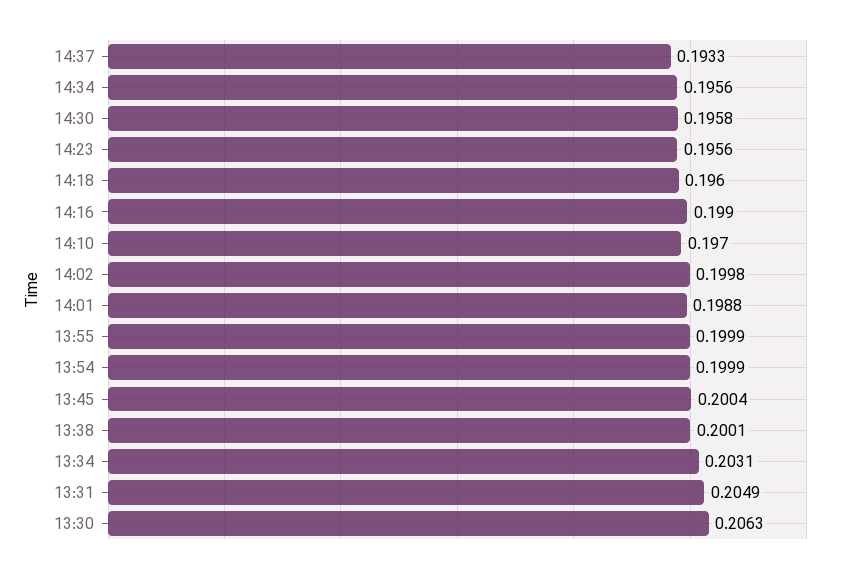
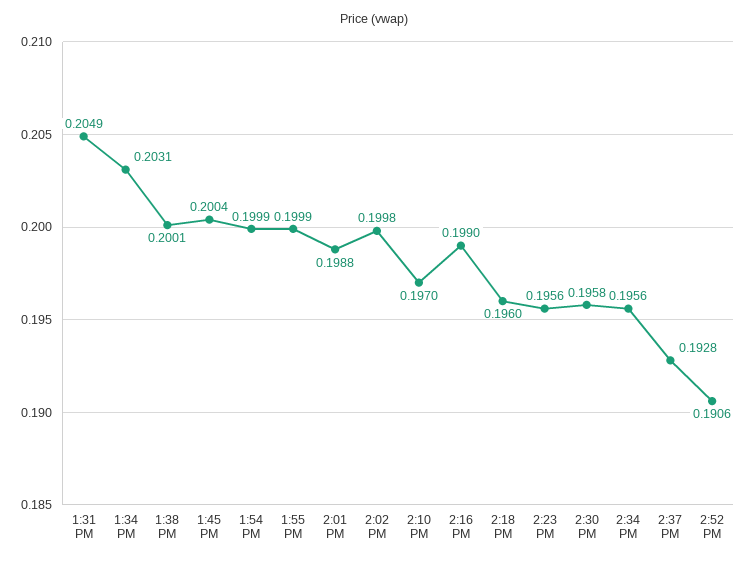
14:37: 0.1933 -> 0.1928
13:30: 0.2063 -> none
2:52 PM: none -> 0.1906

